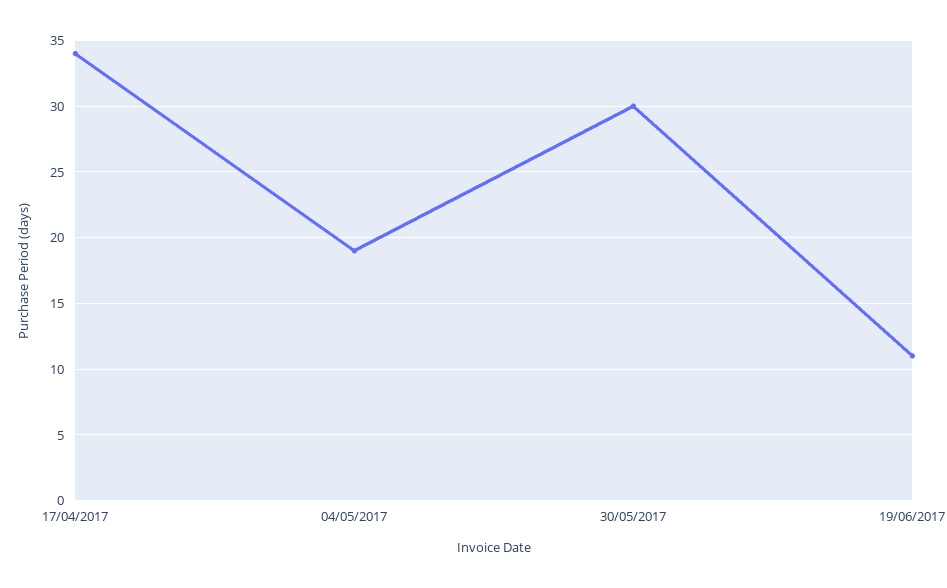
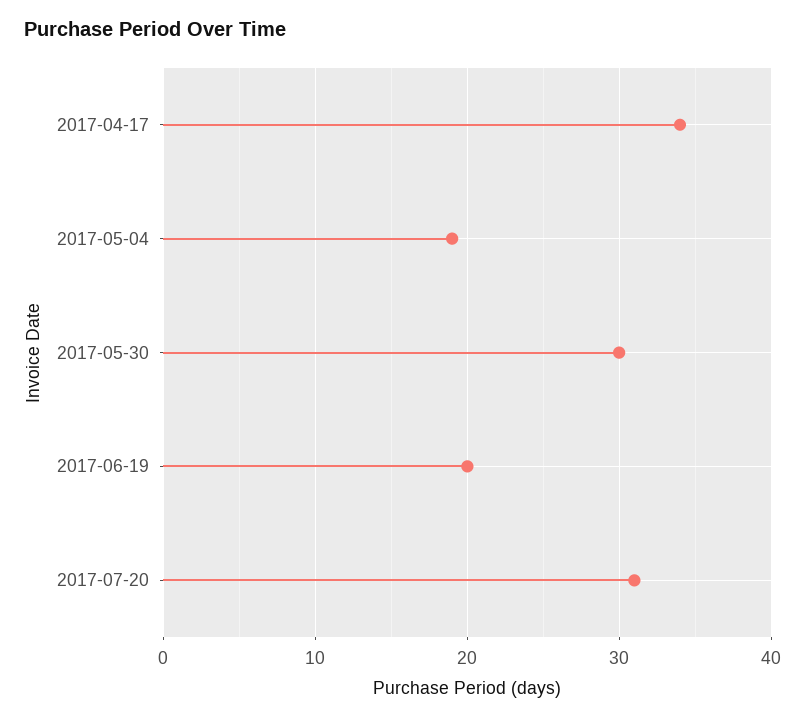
19/06/2017: 11 -> 20
2017-07-20: none -> 31

